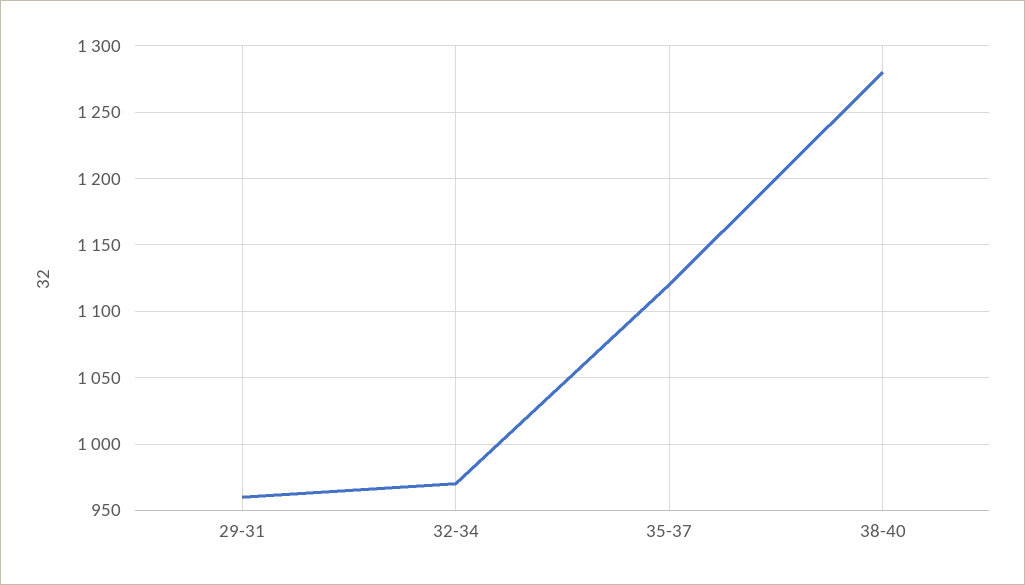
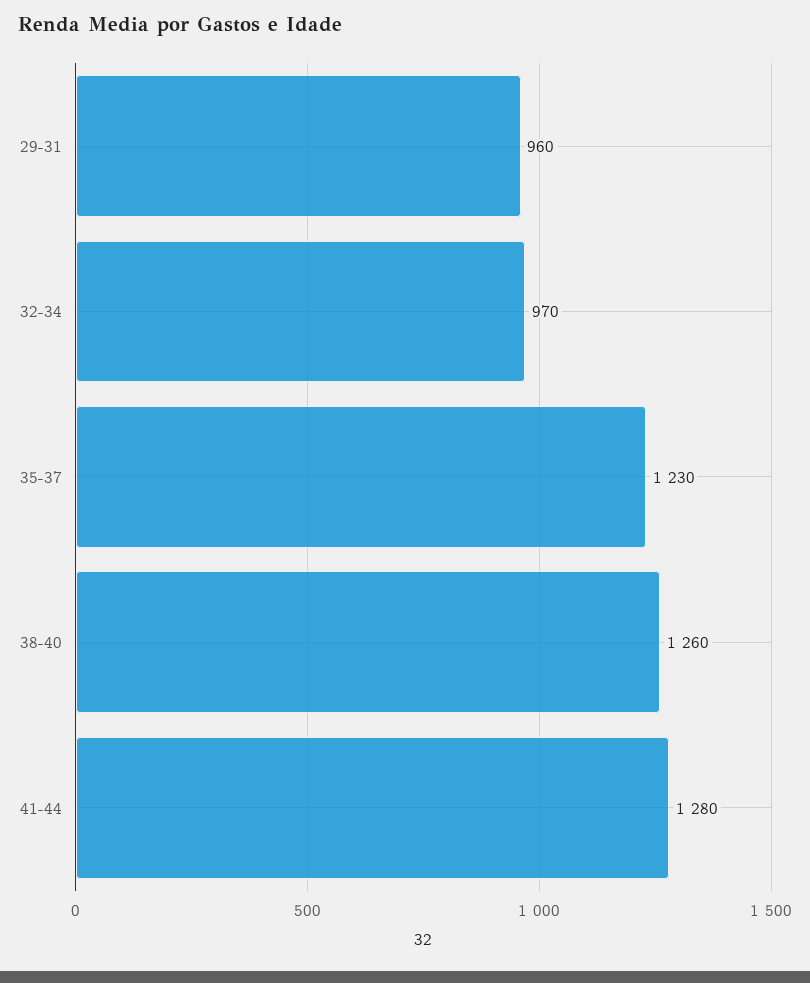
35-37: 1120 -> 1230
38-40: 1280 -> 1260
41-44: none -> 1280

